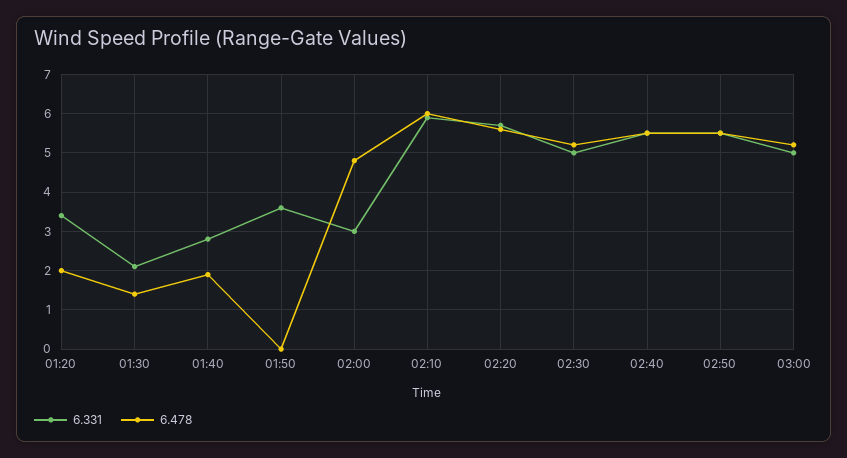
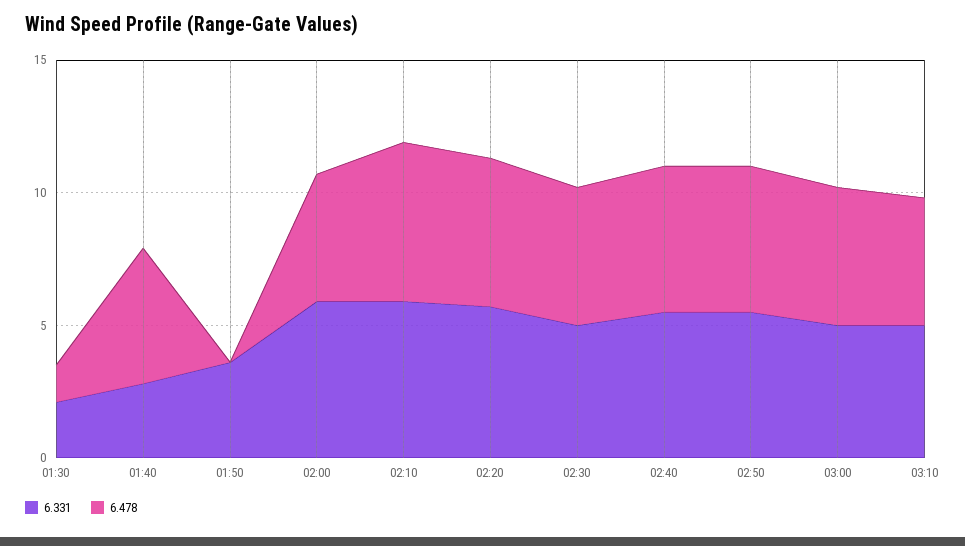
6.331, 01:20: 3.5 -> none
6.478, 01:20: 2 -> none
6.478, 01:40: 2 -> 5
6.331, 02:00: 3 -> 6
6.331, 03:10: none -> 5
6.478, 03:10: none -> 5

